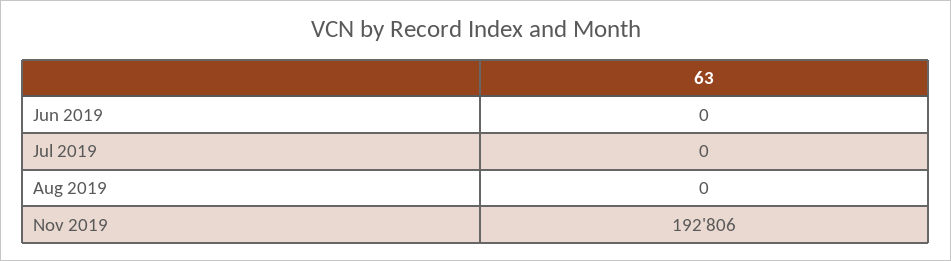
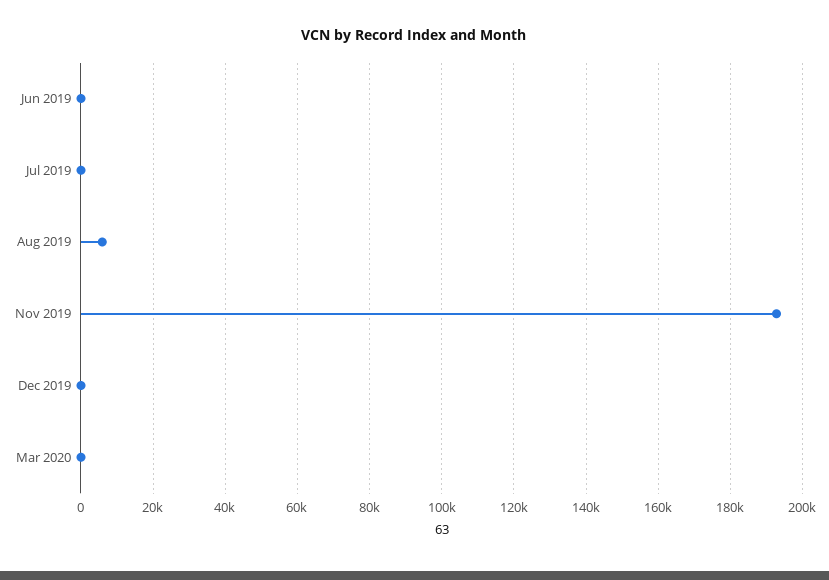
Aug 2019: 0 -> 6000
Dec 2019: none -> 0
Mar 2020: none -> 0

